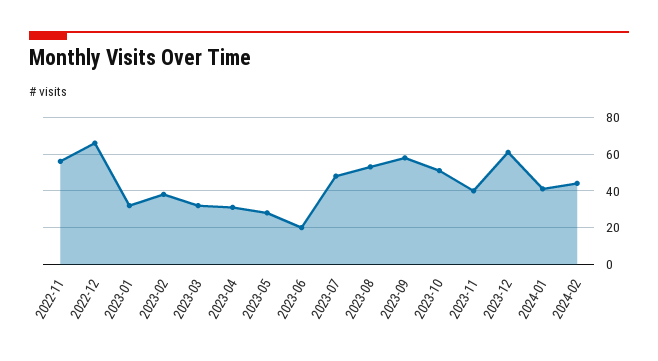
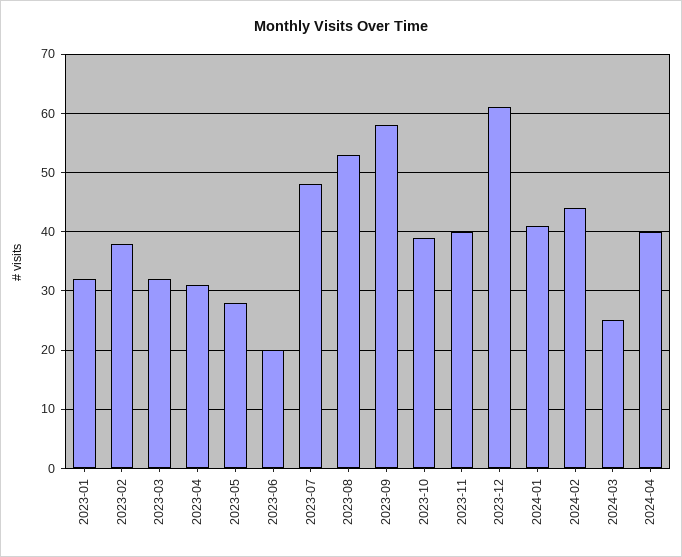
2022-11: 55 -> none
2022-12: 65 -> none
2023-10: 50 -> 40
2024-03: none -> 25
2024-04: none -> 40

